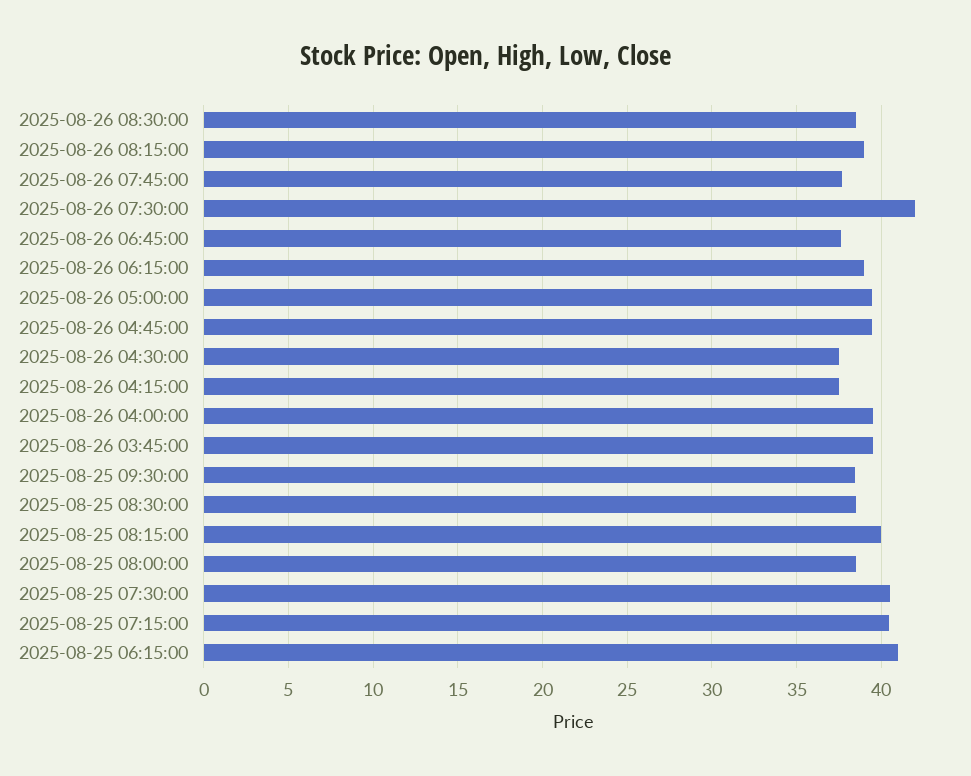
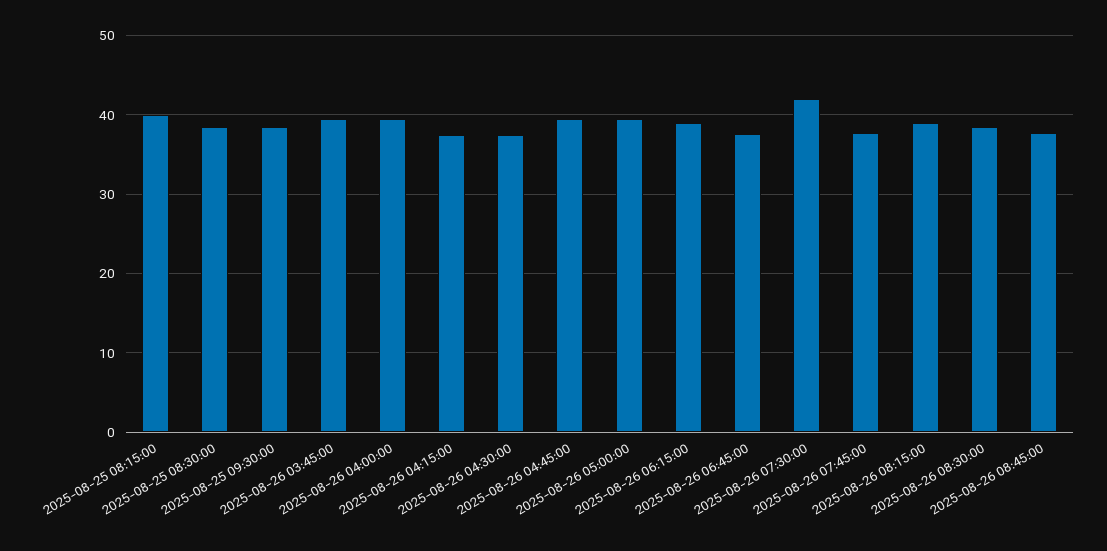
2025-08-25 08:00:00: 38.5 -> none
2025-08-25 07:30:00: 40.5 -> none
2025-08-25 07:15:00: 40.5 -> none
2025-08-25 06:15:00: 41 -> none
2025-08-26 08:45:00: none -> 38

